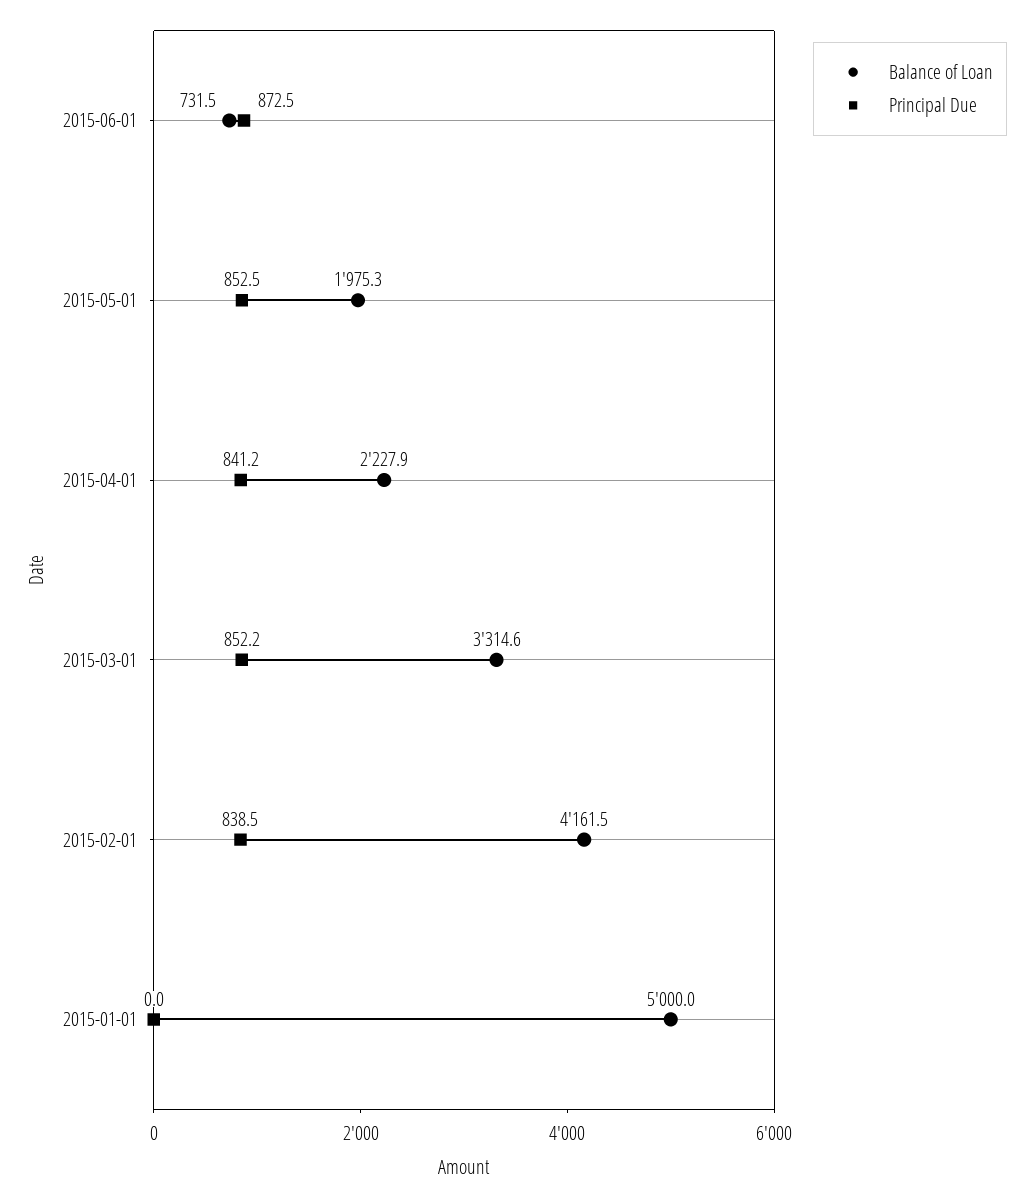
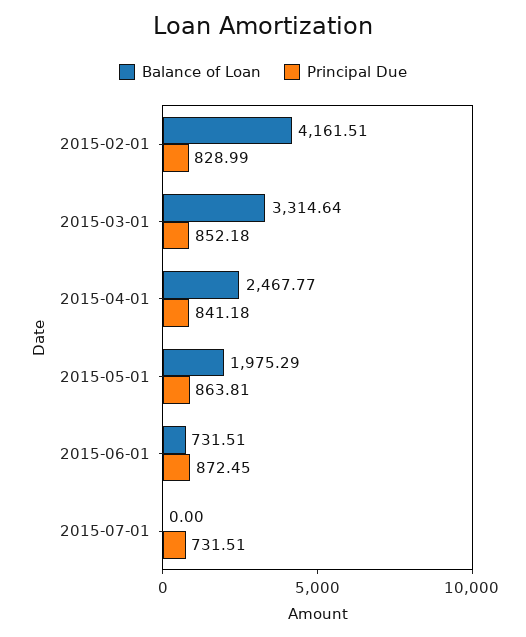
Principal Due, 2015-05-01: 852.5 -> 863.81
Balance of Loan, 2015-04-01: 2227.9 -> 2467.77
Principal Due, 2015-02-01: 838.5 -> 828.99
Balance of Loan, 2015-01-01: 5000 -> none
Principal Due, 2015-01-01: 0 -> none
Balance of Loan, 2015-07-01: none -> 0
Principal Due, 2015-07-01: none -> 731.51

